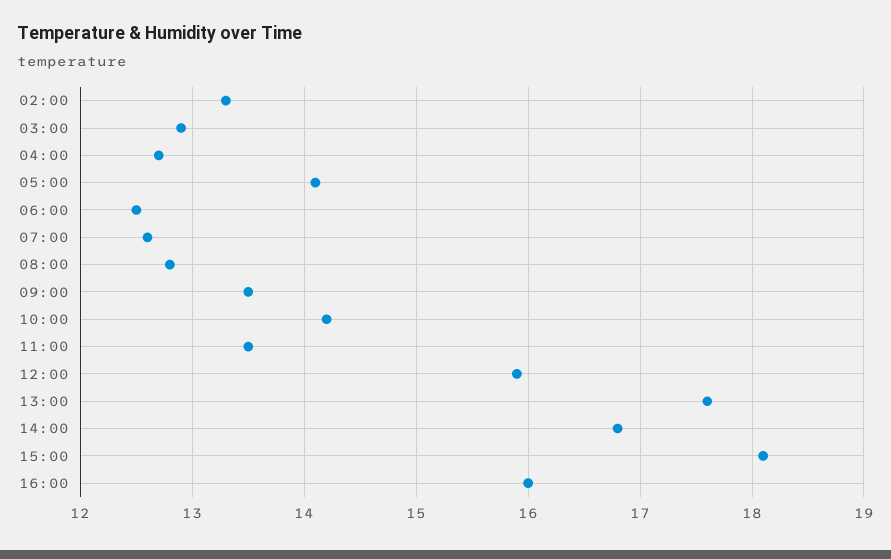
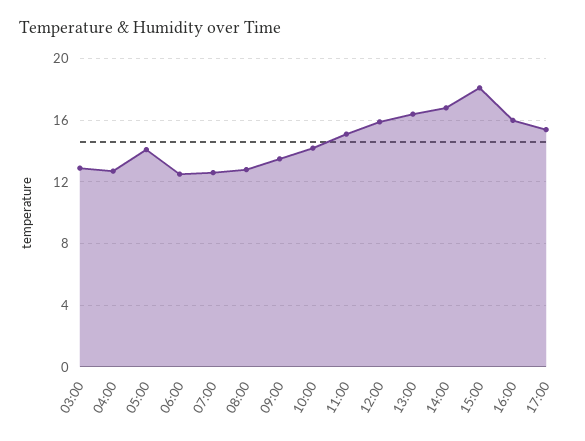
02:00: 13.3 -> none
11:00: 13.5 -> 15
13:00: 17.6 -> 16.5
17:00: none -> 15.5

